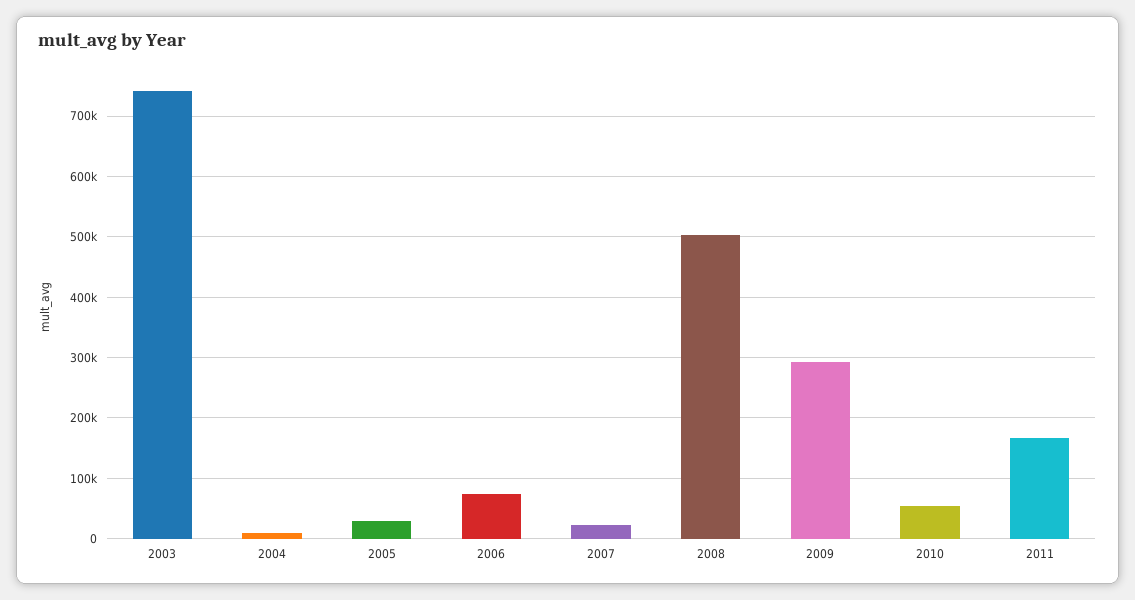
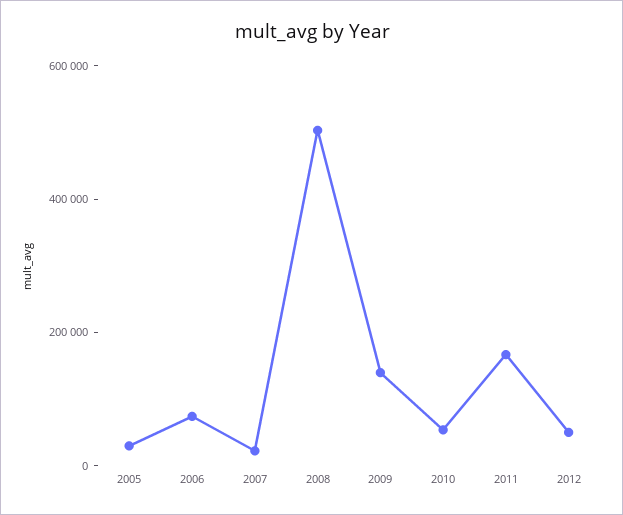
2003: 740000 -> none
2004: 10000 -> none
2009: 290000 -> 150000
2012: none -> 50000

